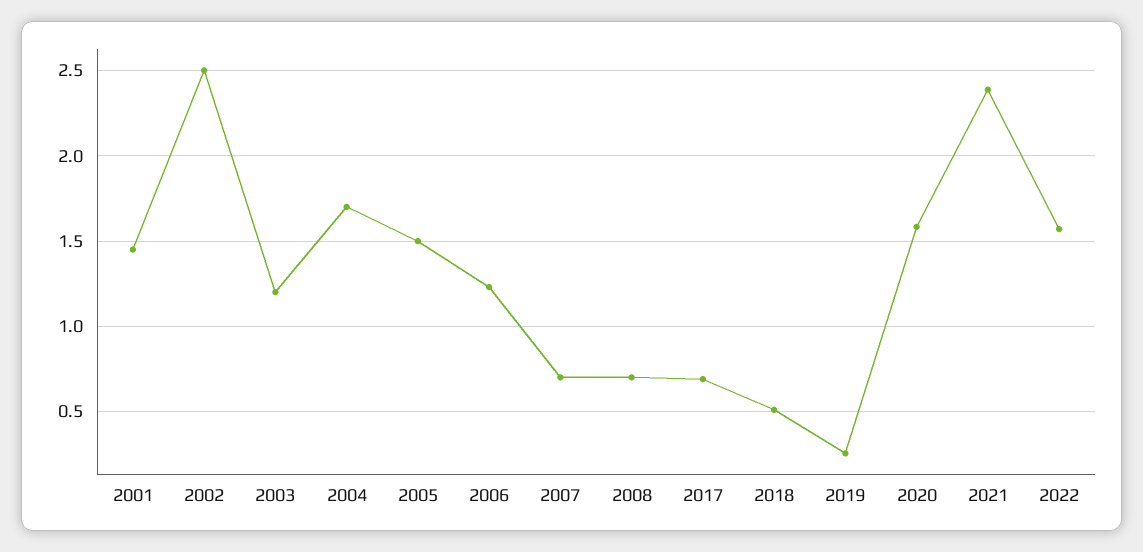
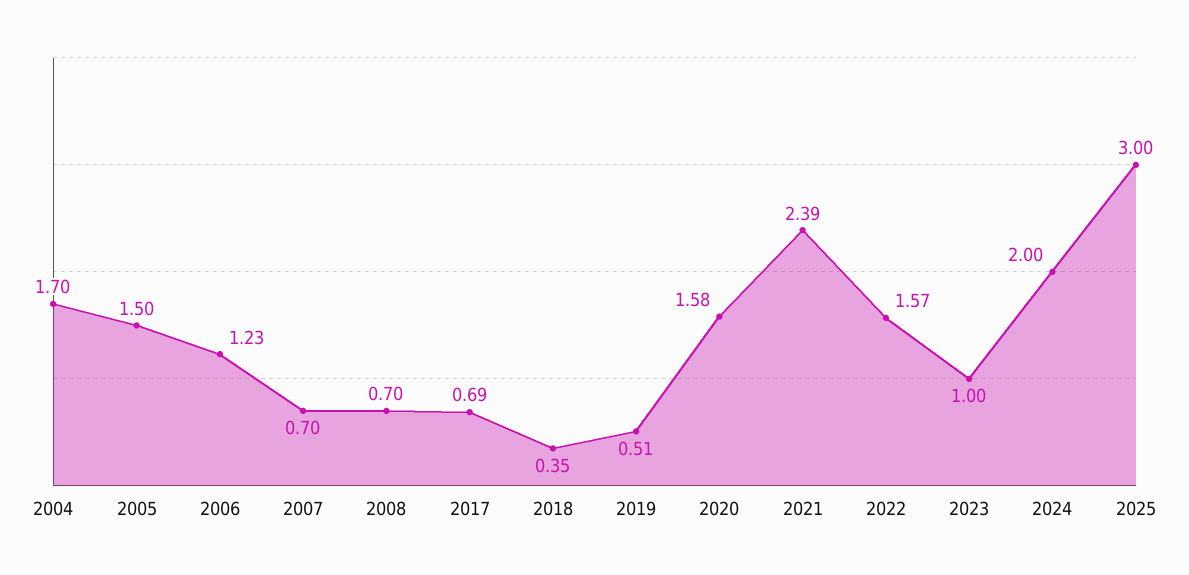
2001: 1.45 -> none
2002: 2.5 -> none
2003: 1.2 -> none
2018: 0.5 -> 0.35
2019: 0.25 -> 0.51
2023: none -> 1
2024: none -> 2
2025: none -> 3

